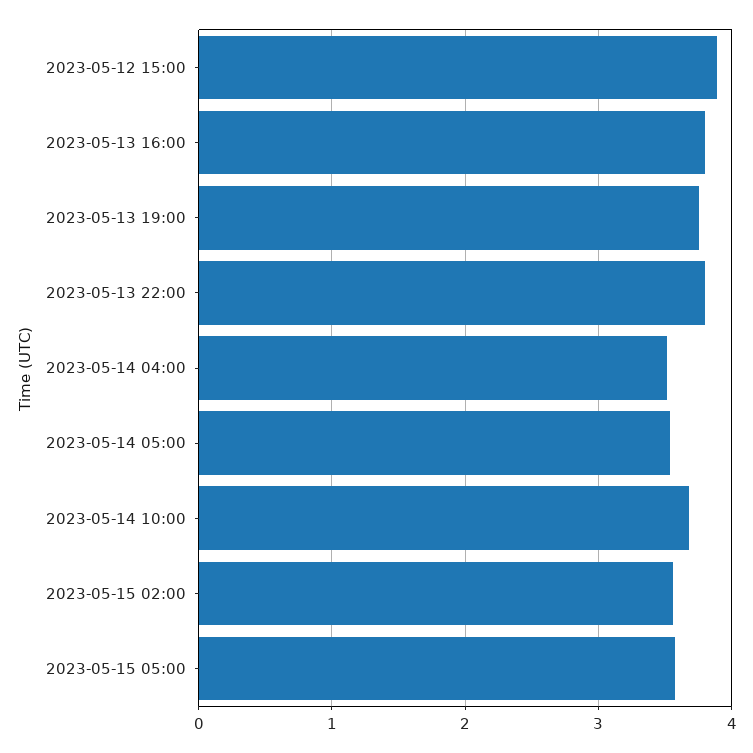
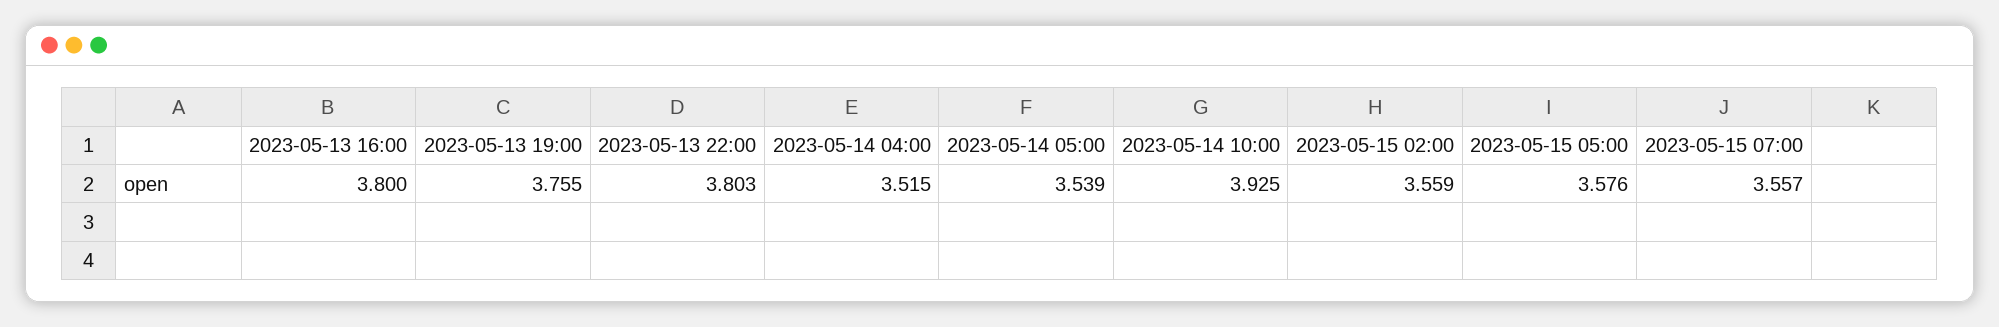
2023-05-12 15:00: 3.9 -> none
2023-05-14 10:00: 3.7 -> 3.925
2023-05-15 07:00: none -> 3.557

